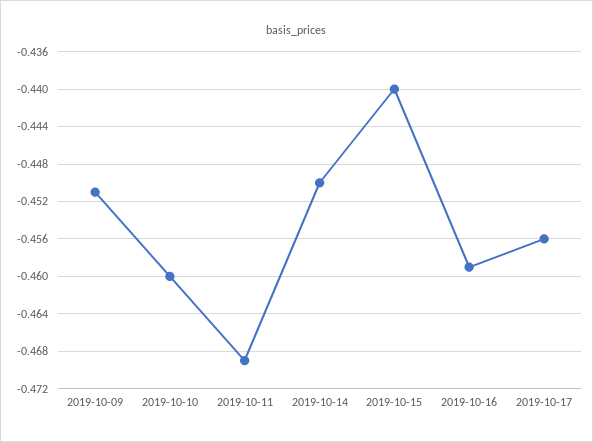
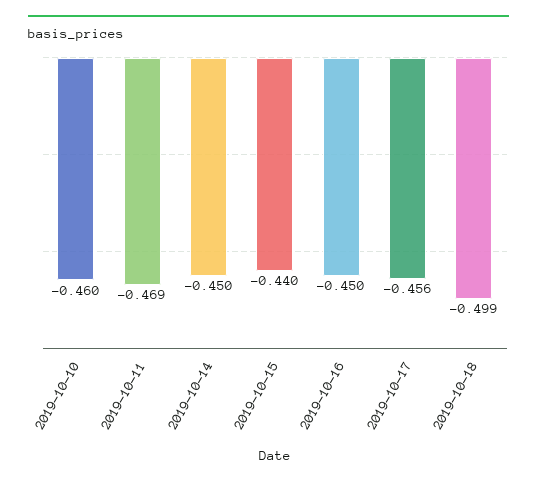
2019-10-09: -0.451 -> none
2019-10-16: -0.459 -> -0.45
2019-10-18: none -> -0.499

